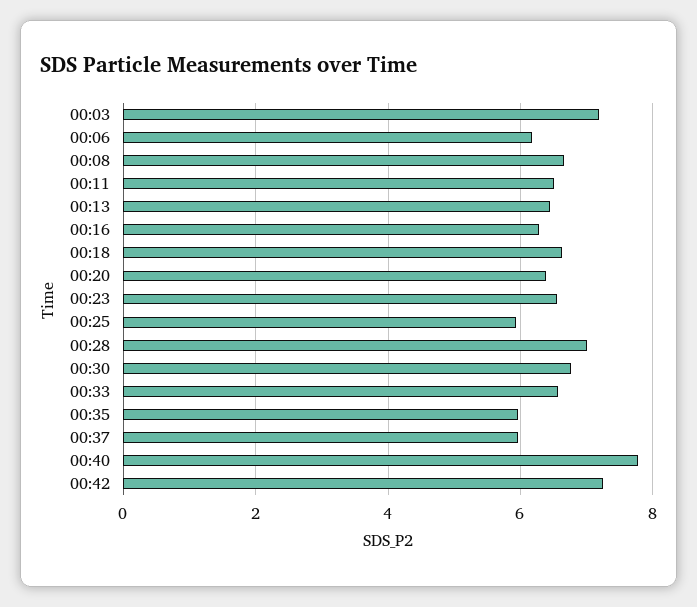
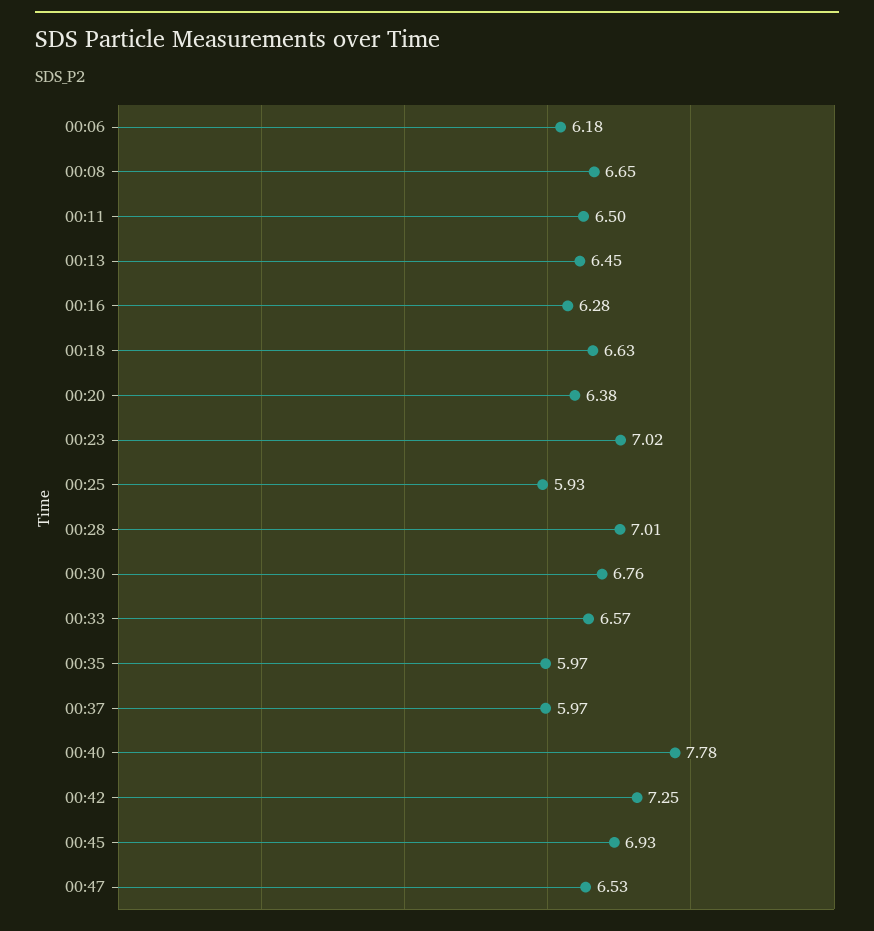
00:03: 7.2 -> none
00:23: 6.6 -> 7.02
00:45: none -> 6.93
00:47: none -> 6.53

